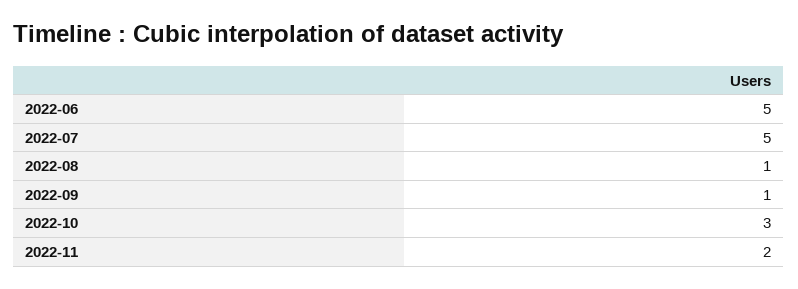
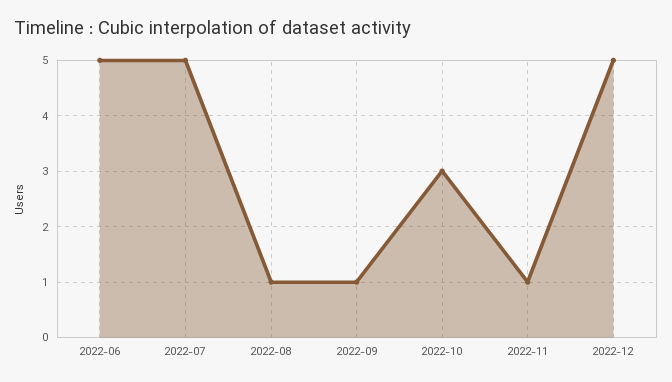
2022-11: 2 -> 1
2022-12: none -> 5

